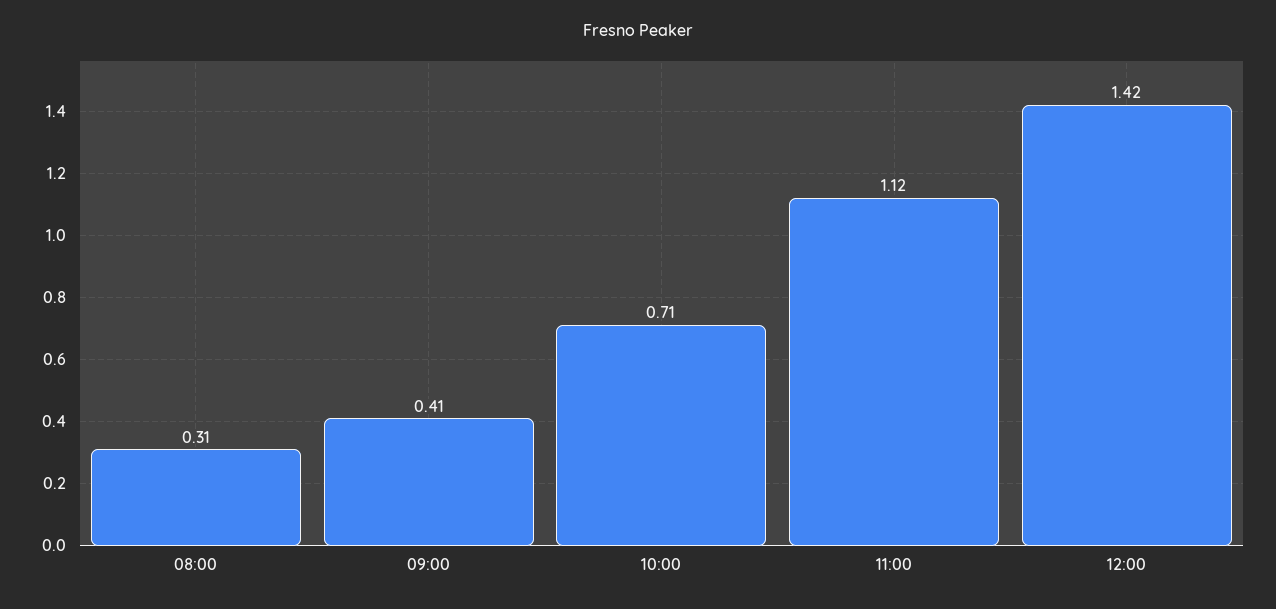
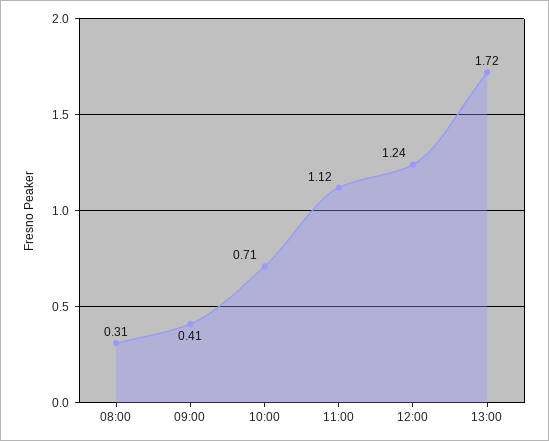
12:00: 1.42 -> 1.24
13:00: none -> 1.72

